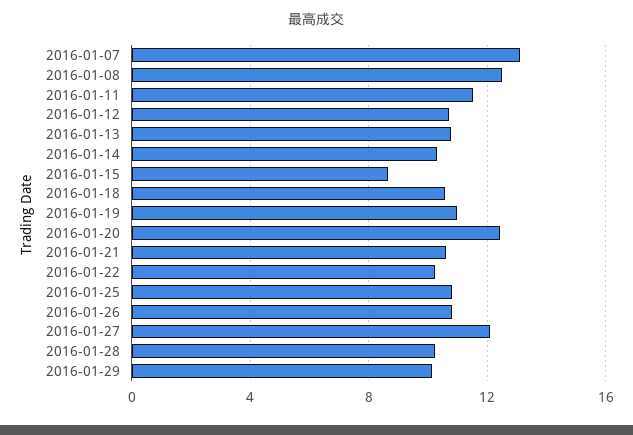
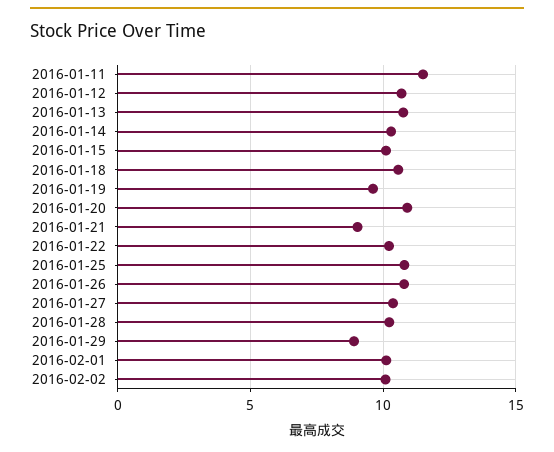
2016-01-07: 13 -> none
2016-01-08: 12.5 -> none
2016-01-15: 8.5 -> 10
2016-01-19: 11 -> 9.5
2016-01-20: 12.5 -> 11
2016-01-21: 10.5 -> 9
2016-01-27: 12 -> 10.5
2016-01-29: 10 -> 9
2016-02-01: none -> 10
2016-02-02: none -> 10

